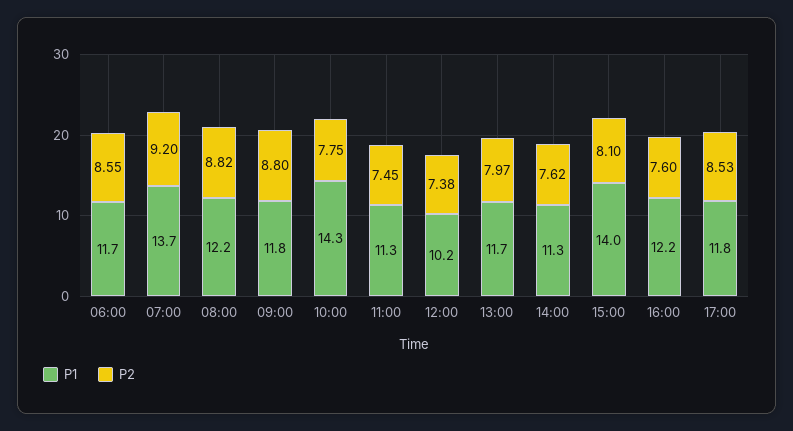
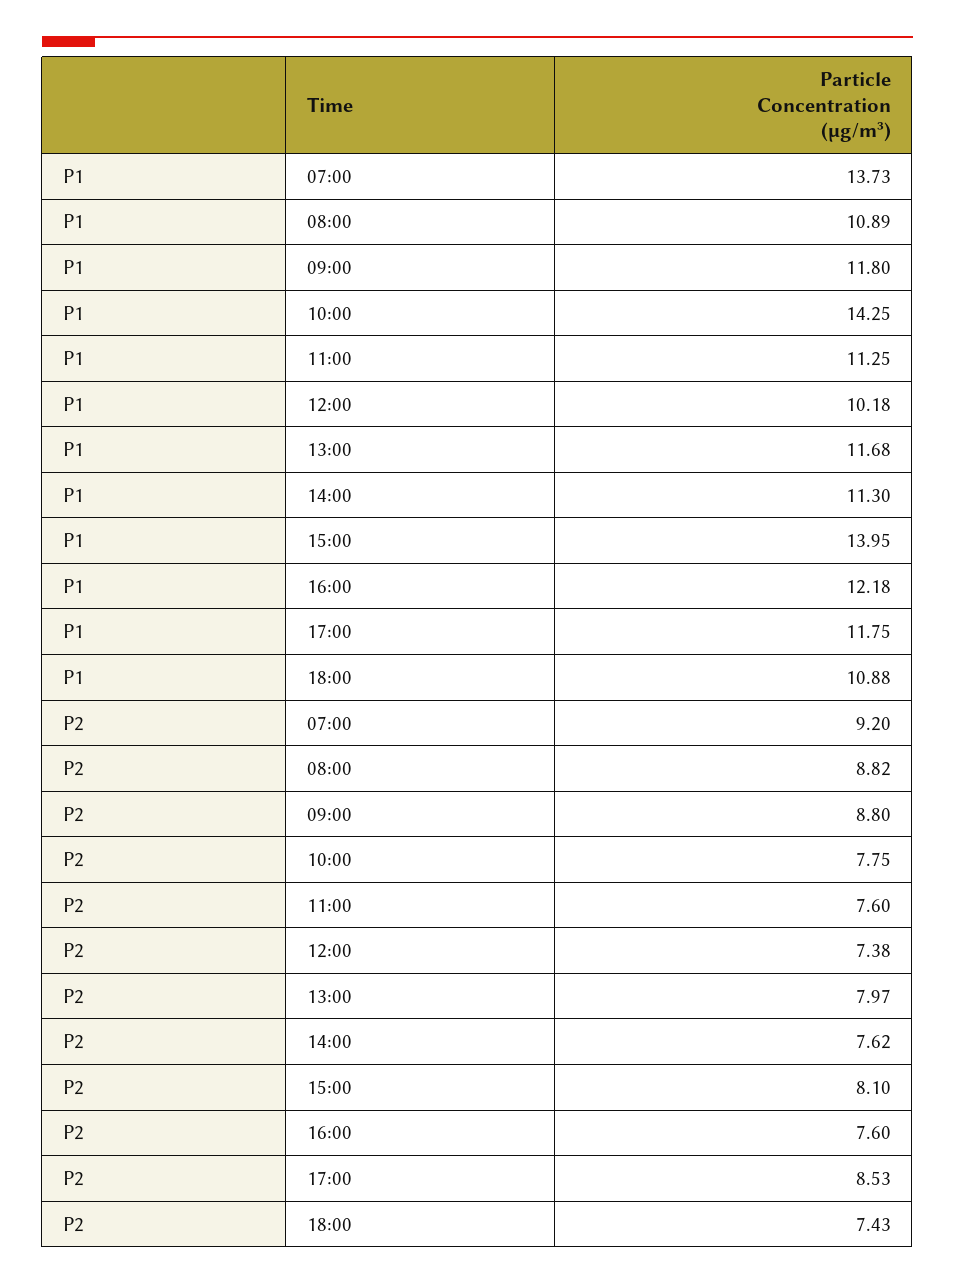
P1, 06:00: 11.7 -> none
P2, 06:00: 8.55 -> none
P1, 08:00: 12.2 -> 10.89
P2, 11:00: 7.45 -> 7.6
P1, 18:00: none -> 10.88
P2, 18:00: none -> 7.43

